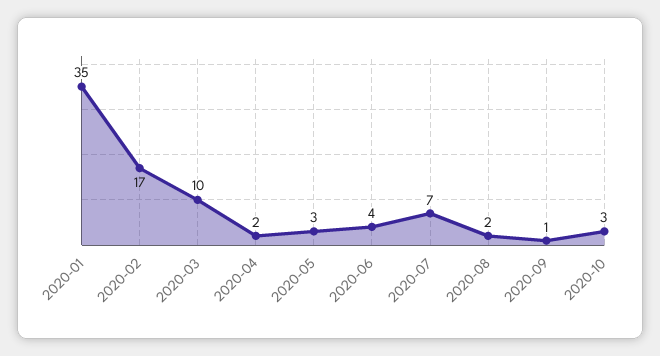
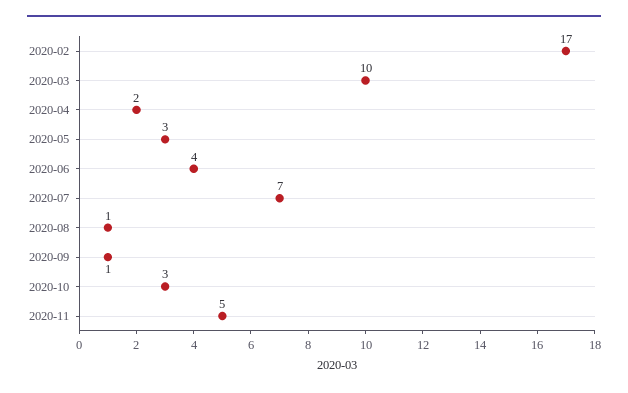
2020-01: 35 -> none
2020-08: 2 -> 1
2020-11: none -> 5

